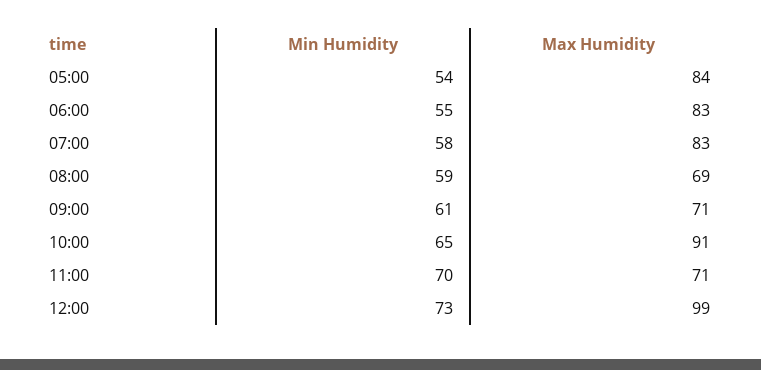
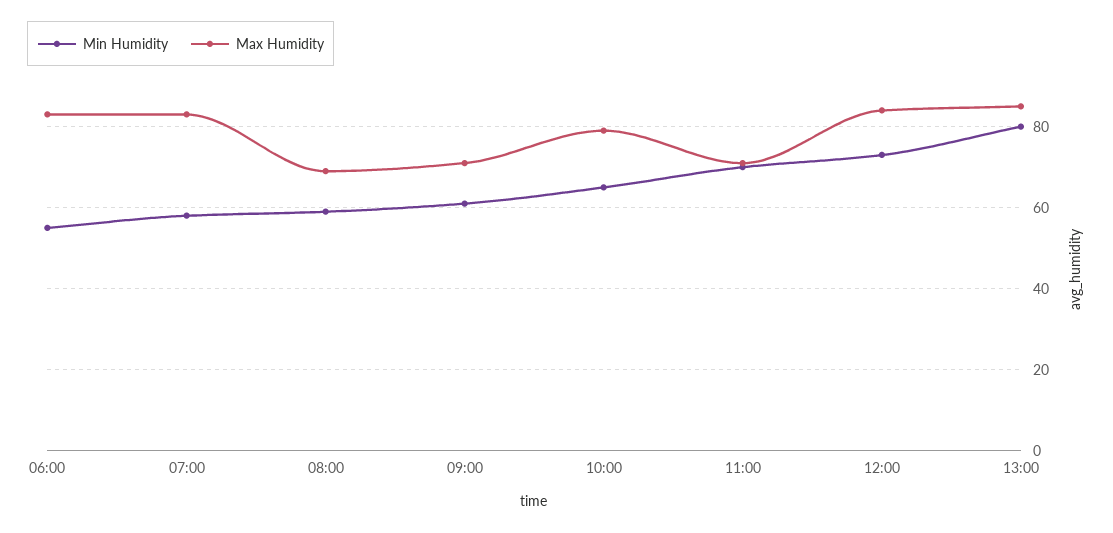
Min Humidity, 05:00: 54 -> none
Max Humidity, 05:00: 84 -> none
Max Humidity, 10:00: 91 -> 80
Max Humidity, 12:00: 99 -> 85
Min Humidity, 13:00: none -> 80
Max Humidity, 13:00: none -> 85

